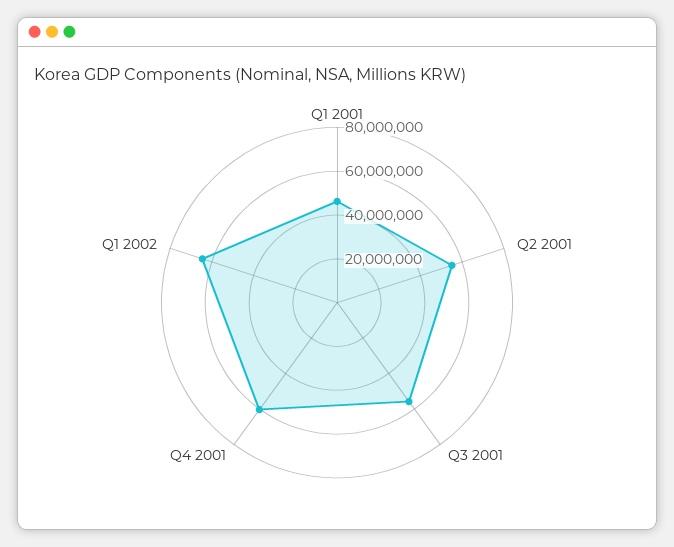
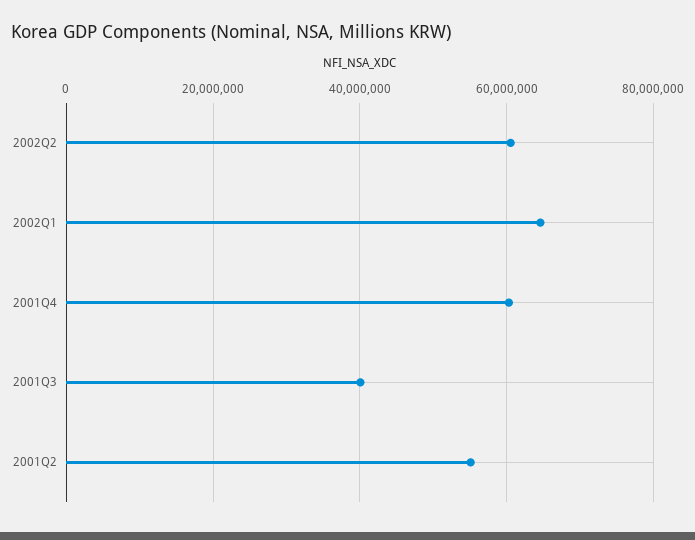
Q1 2001: 45000000 -> none
Q3 2001: 55000000 -> 40000000
2002Q2: none -> 60000000

